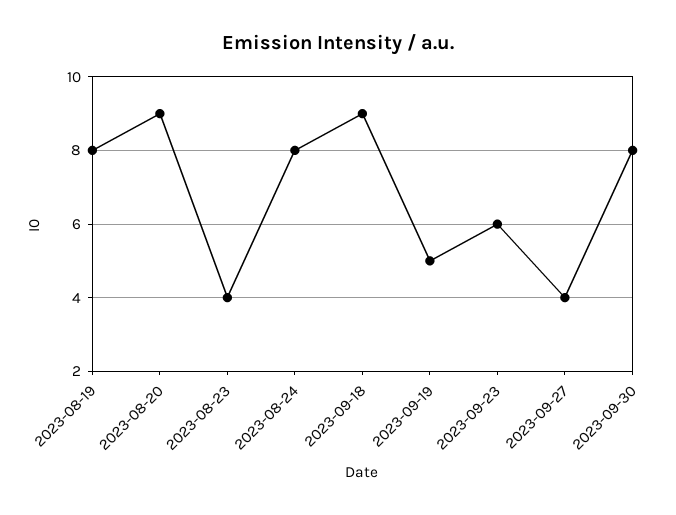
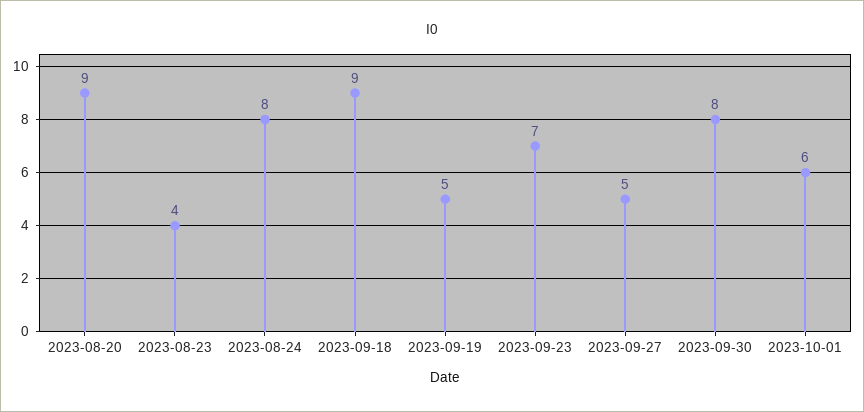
2023-08-19: 8 -> none
2023-09-23: 6 -> 7
2023-09-27: 4 -> 5
2023-10-01: none -> 6

